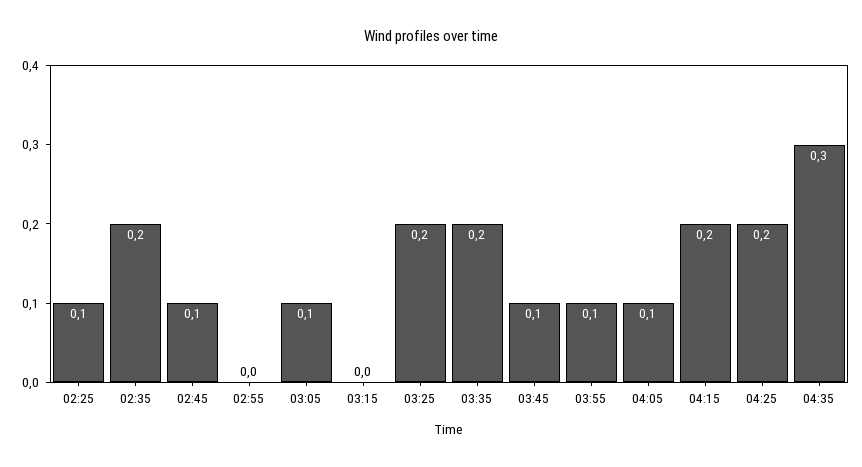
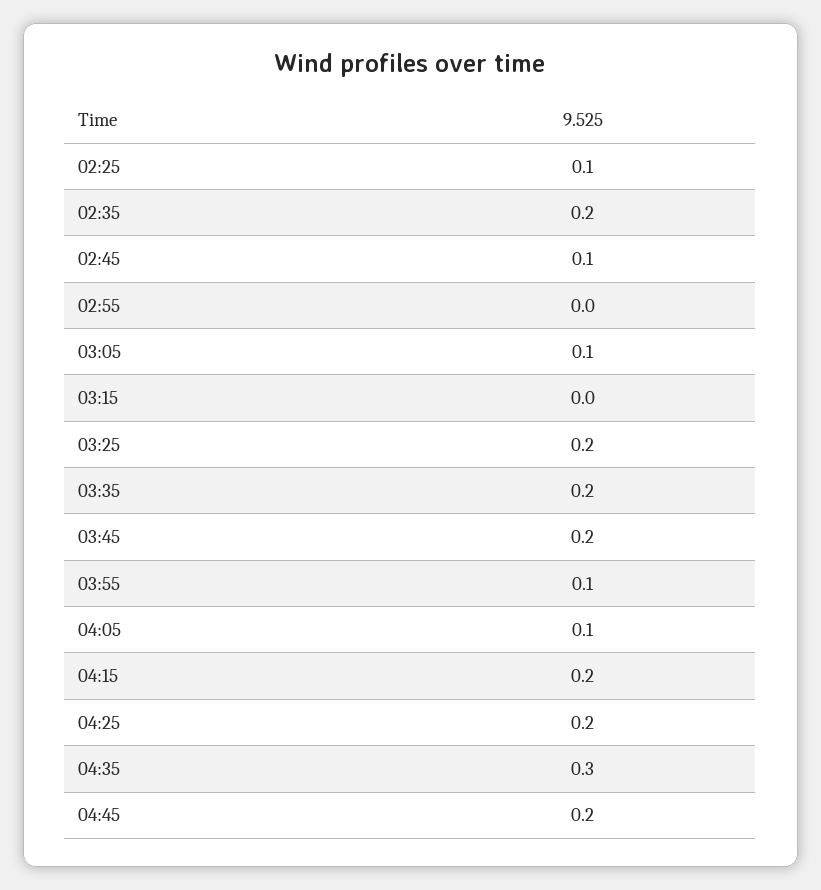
03:45: 0.1 -> 0.2
04:45: none -> 0.2

